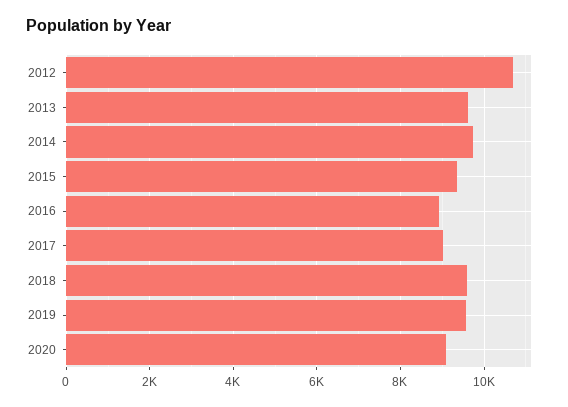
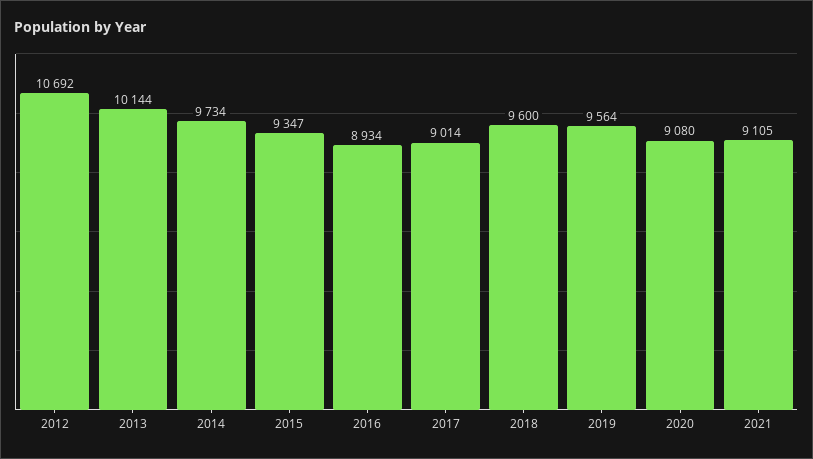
2013: 9600 -> 10144
2021: none -> 9105

